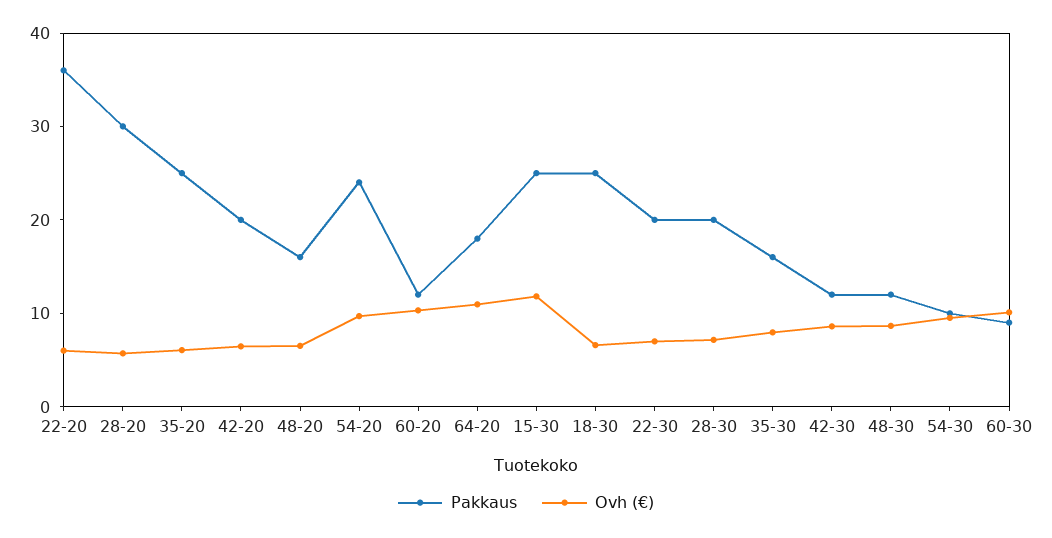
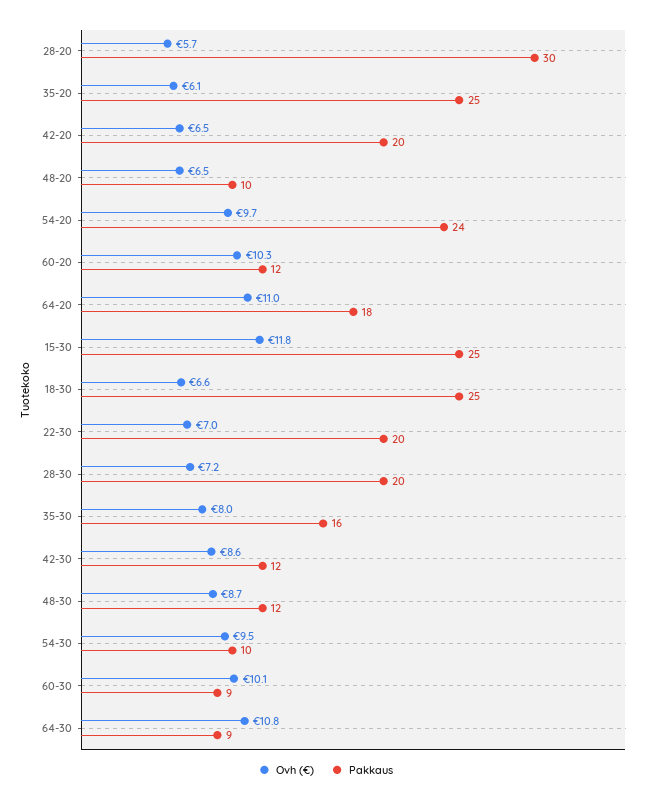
Pakkaus, 22-20: 36 -> none
Ovh (€), 22-20: 6 -> none
Pakkaus, 48-20: 16 -> 10
Ovh (€), 64-30: none -> 10.8
Pakkaus, 64-30: none -> 9

